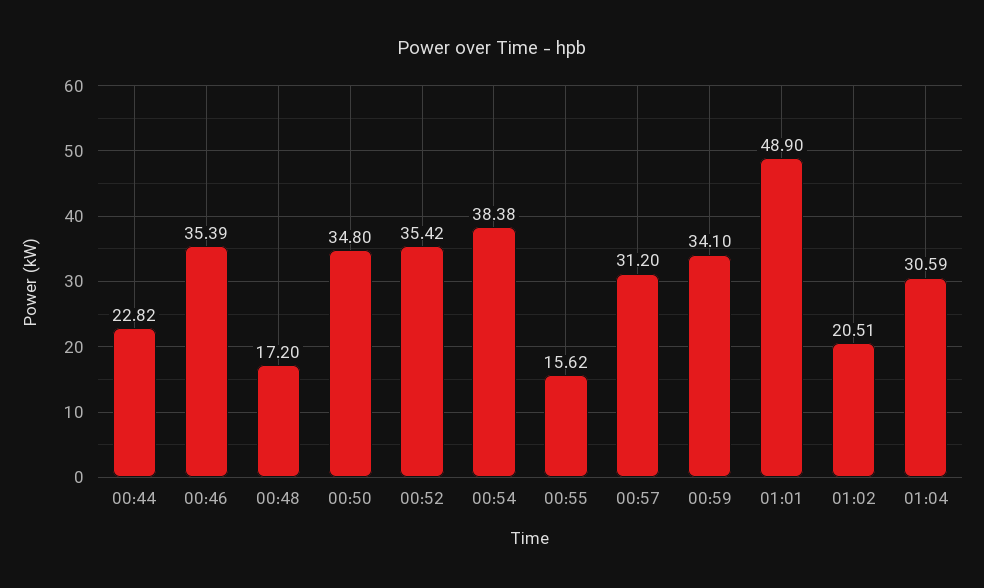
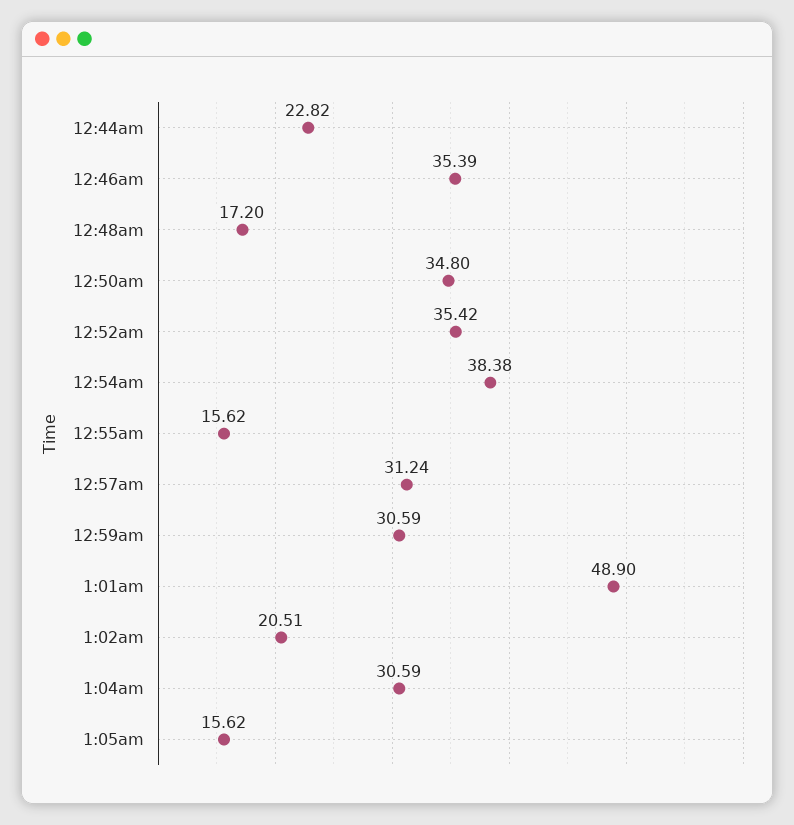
00:57: 31.2 -> 31.24
00:59: 34.1 -> 30.59
1:05am: none -> 15.62

